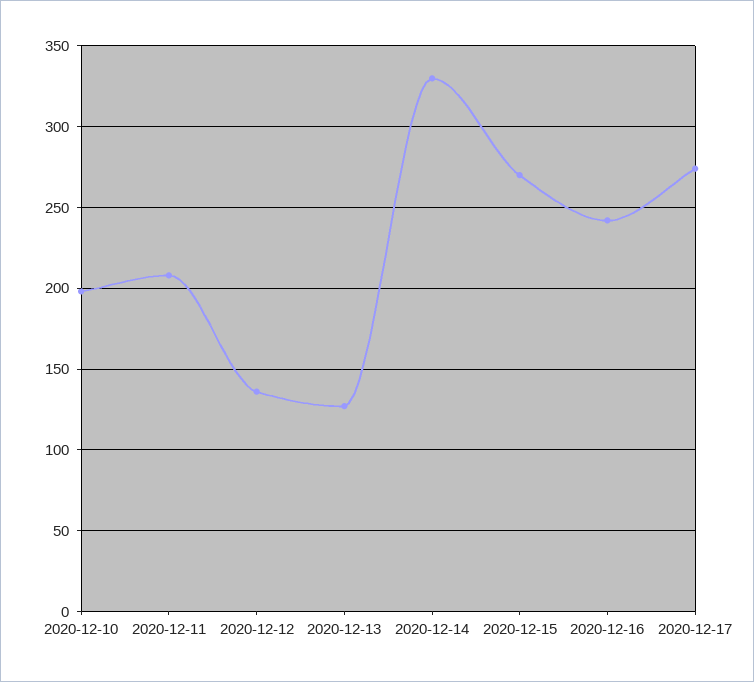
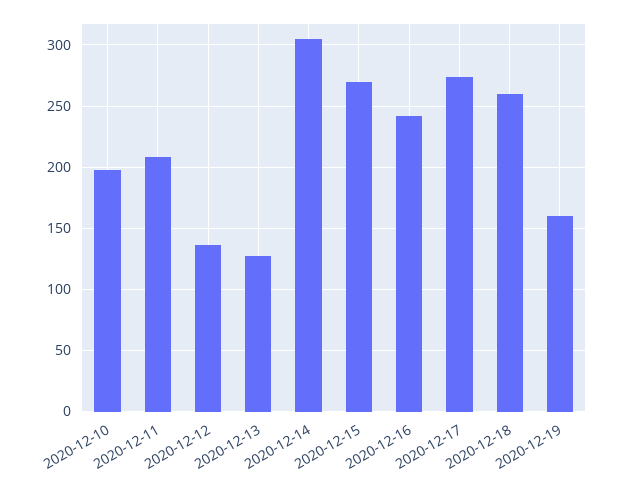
2020-12-14: 330 -> 305
2020-12-18: none -> 260
2020-12-19: none -> 160

